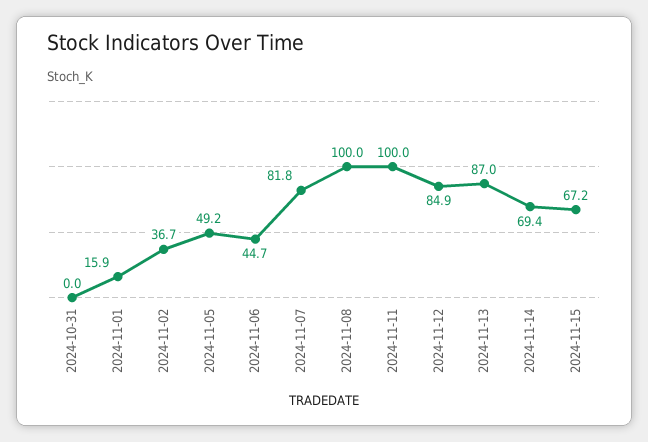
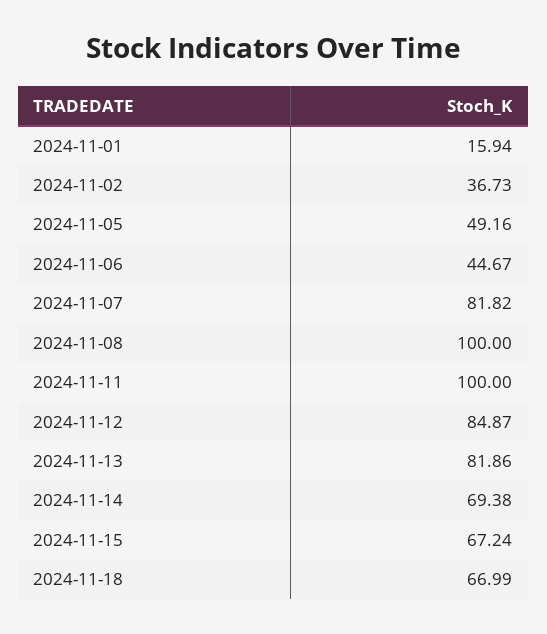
2024-10-31: 0 -> none
2024-11-13: 87 -> 81.86
2024-11-18: none -> 66.99

